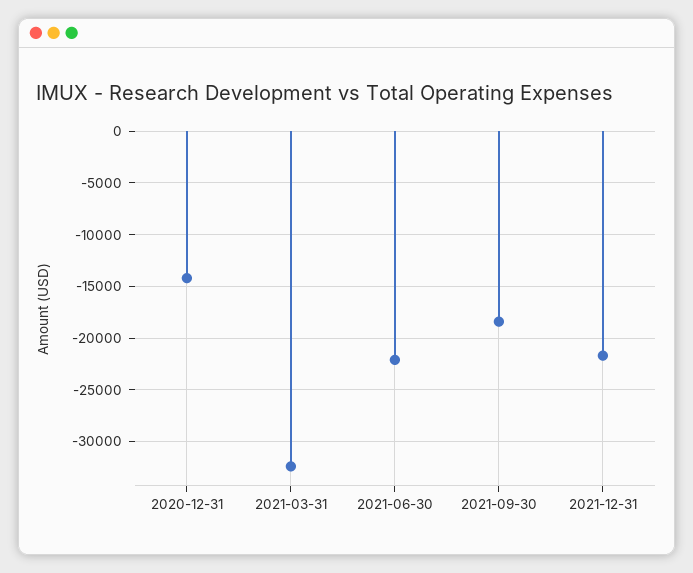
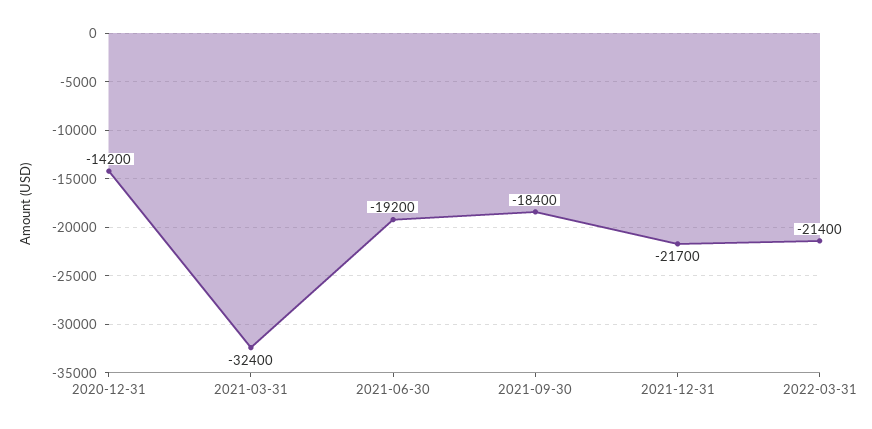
2021-06-30: -22000 -> -19200
2022-03-31: none -> -21400

